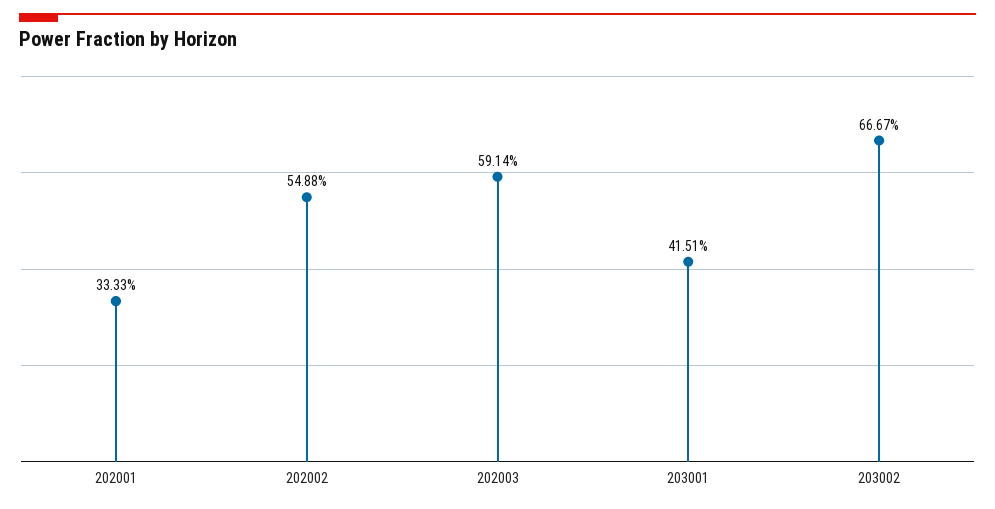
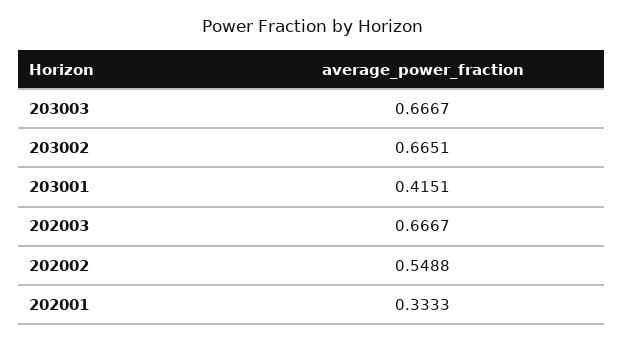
202003: 0.5914 -> 0.6667
203002: 0.6667 -> 0.6651
203003: none -> 0.6667

